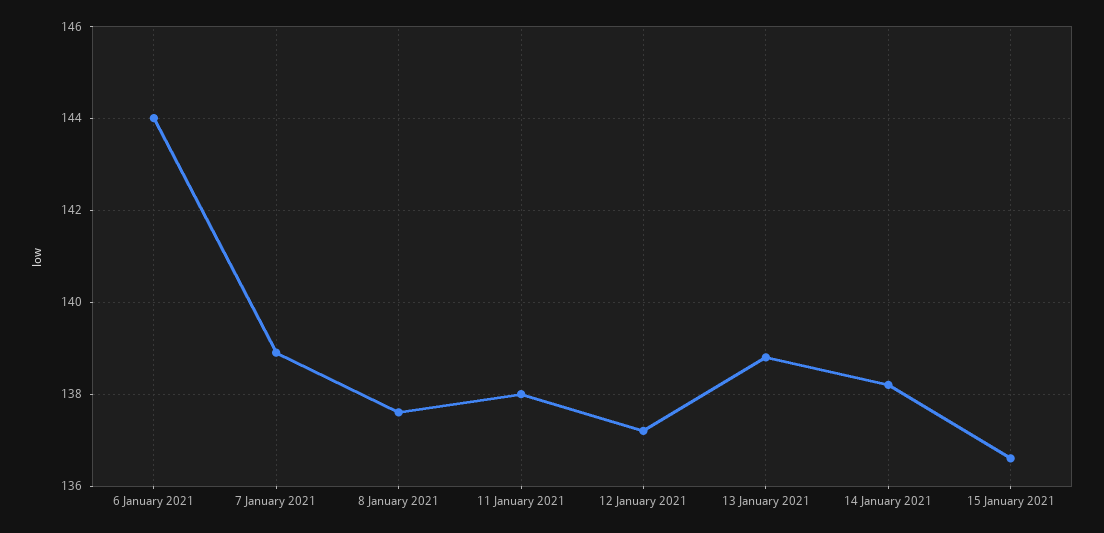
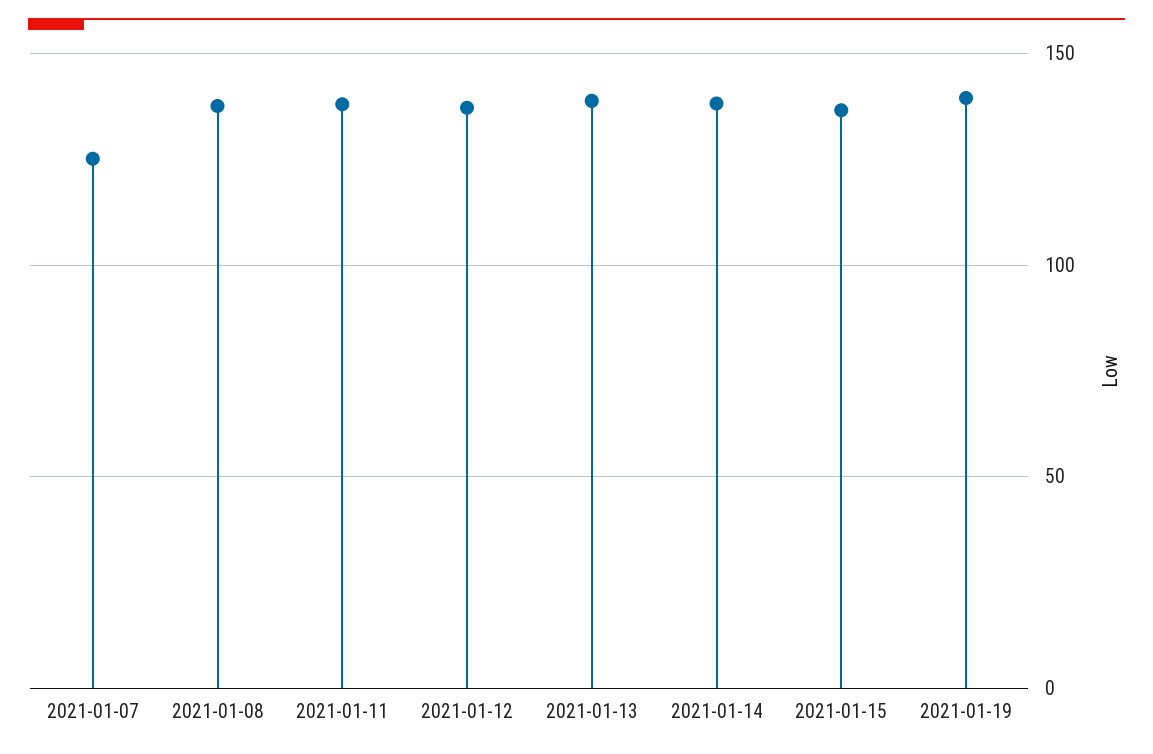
6 January 2021: 144 -> none
7 January 2021: 139 -> 125
2021-01-19: none -> 140

